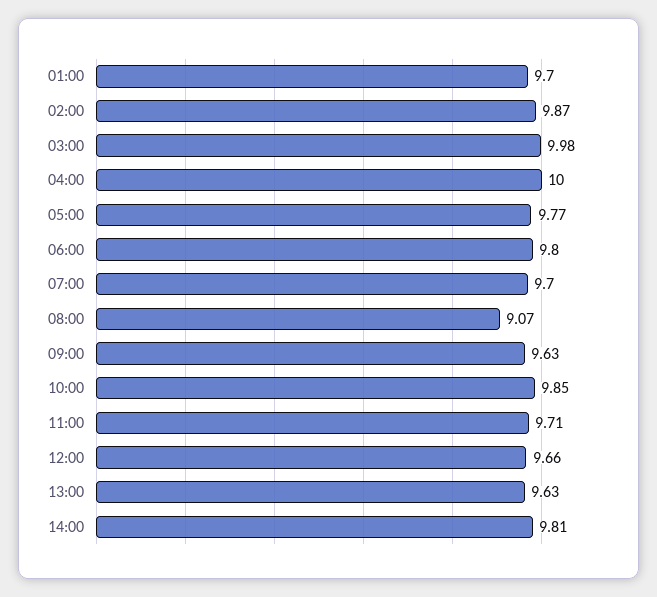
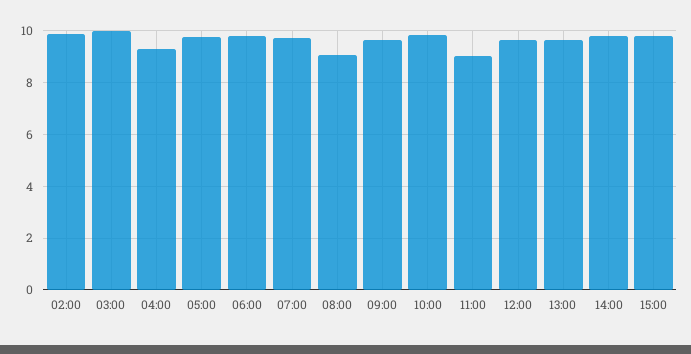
01:00: 9.7 -> none
04:00: 10 -> 9.25
11:00: 9.71 -> 9
15:00: none -> 9.75

